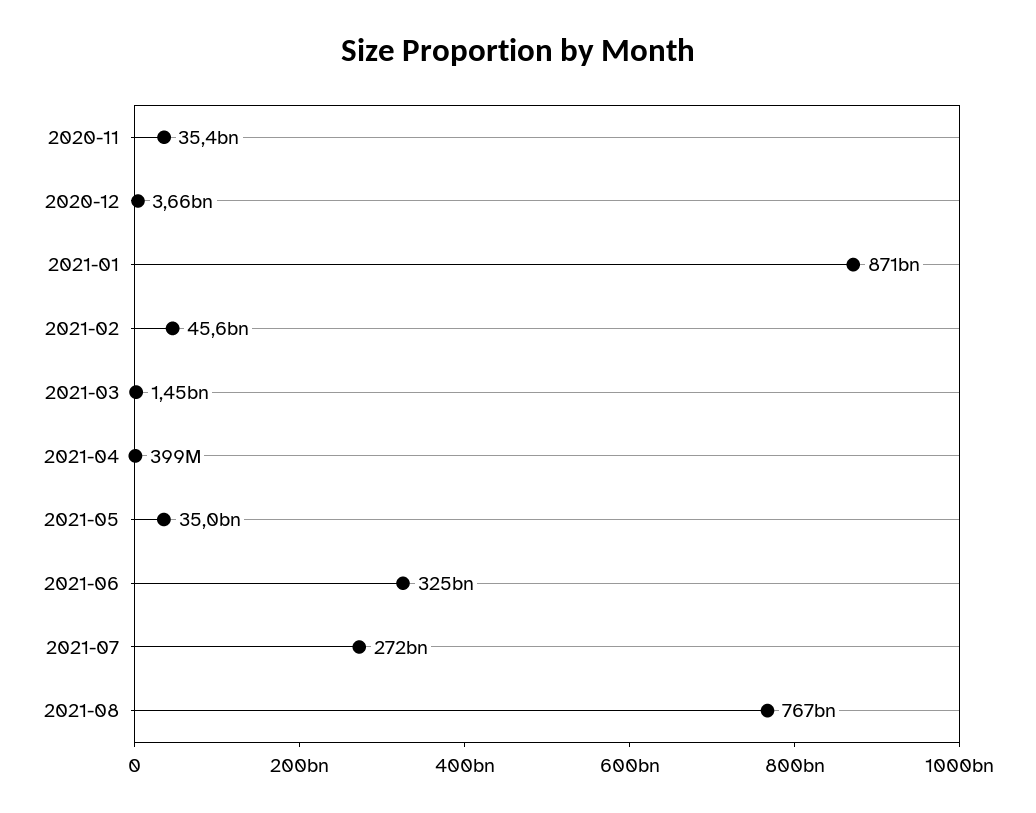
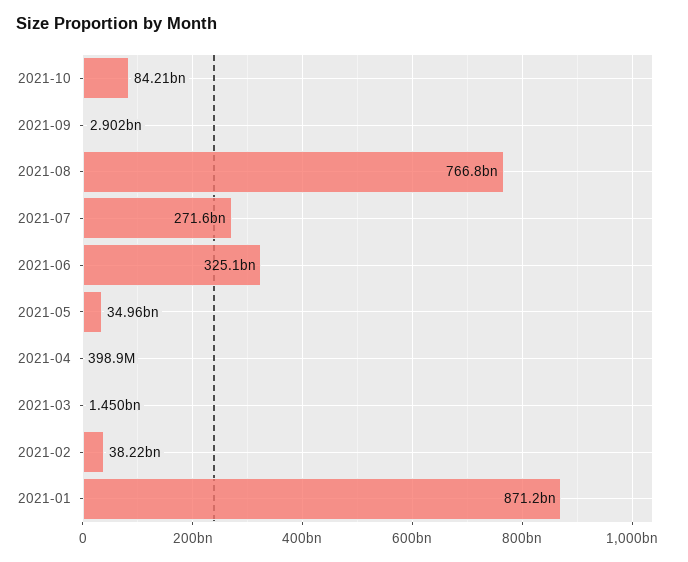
2020-11: 35400000000 -> none
2020-12: 3660000000 -> none
2021-02: 45600000000 -> 38220000000
2021-10: none -> 84210000000
2021-09: none -> 2902000000

